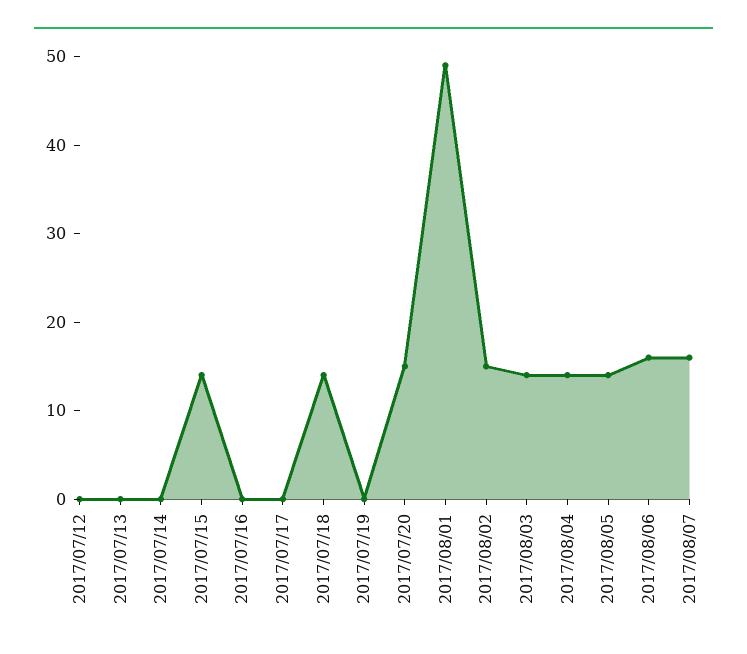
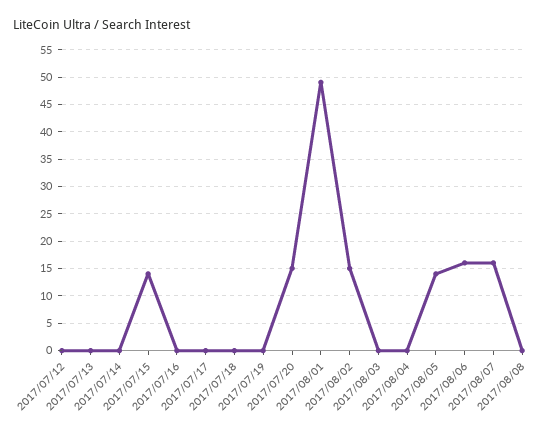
2017/07/18: 14 -> 0
2017/08/03: 14 -> 0
2017/08/04: 14 -> 0
2017/08/08: none -> 0

